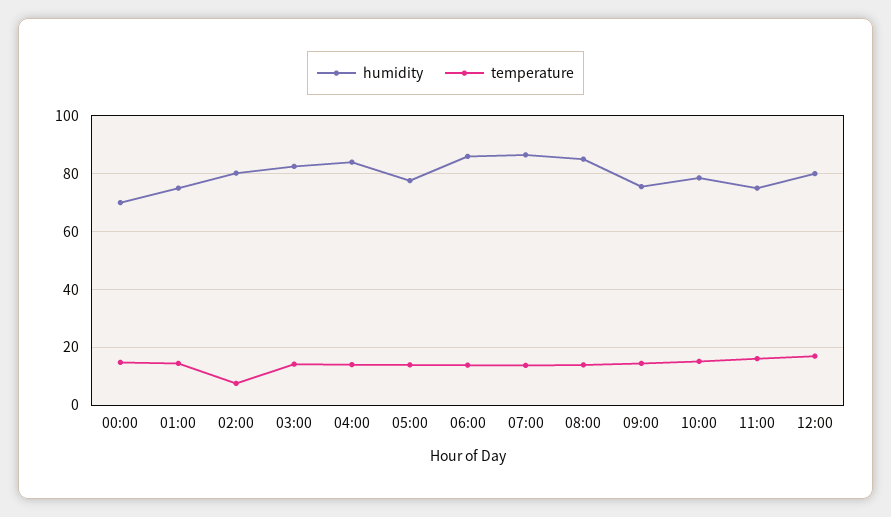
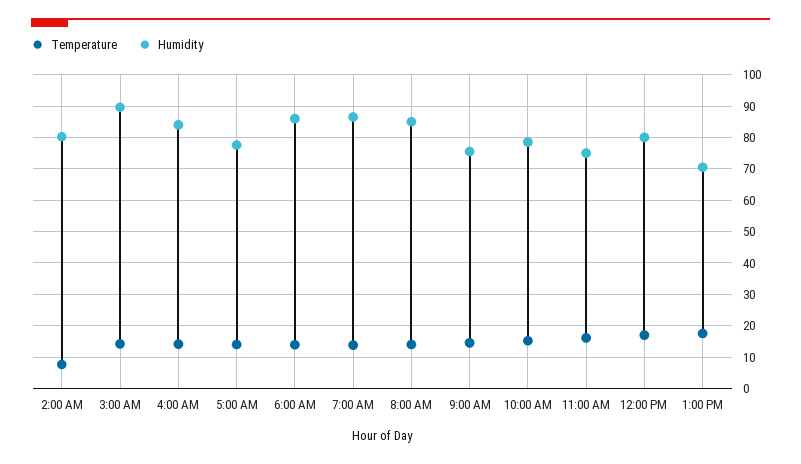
humidity, 00:00: 70 -> none
temperature, 00:00: 15 -> none
humidity, 01:00: 75 -> none
temperature, 01:00: 15 -> none
humidity, 03:00: 82.5 -> 90
temperature, 1:00 PM: none -> 18
humidity, 1:00 PM: none -> 70

